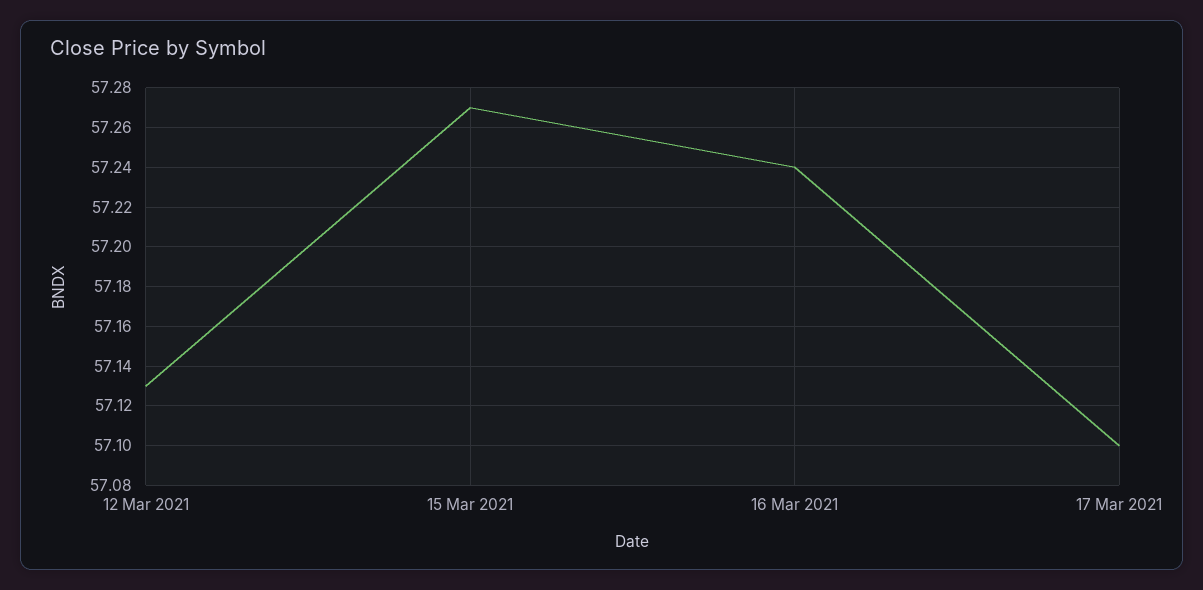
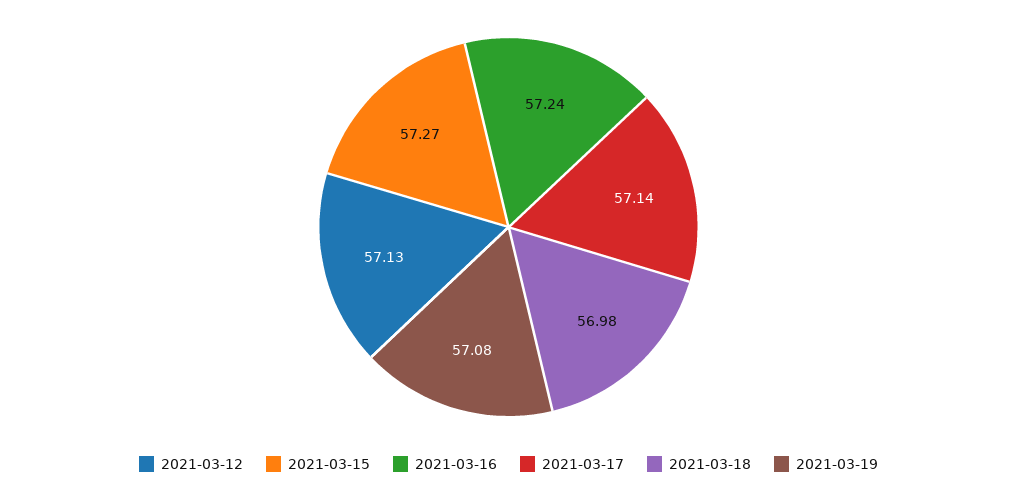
17 Mar 2021: 57.1 -> 57.14
2021-03-18: none -> 56.98
2021-03-19: none -> 57.08

